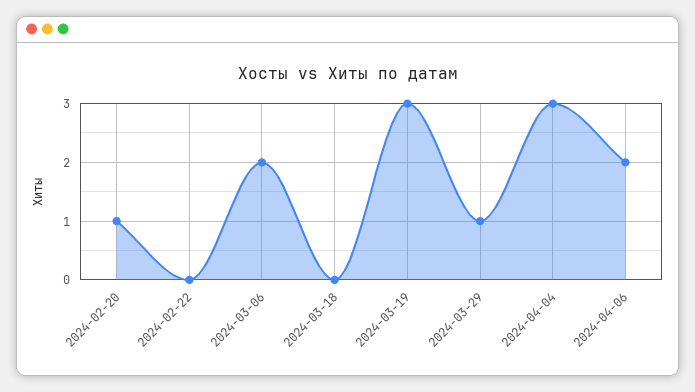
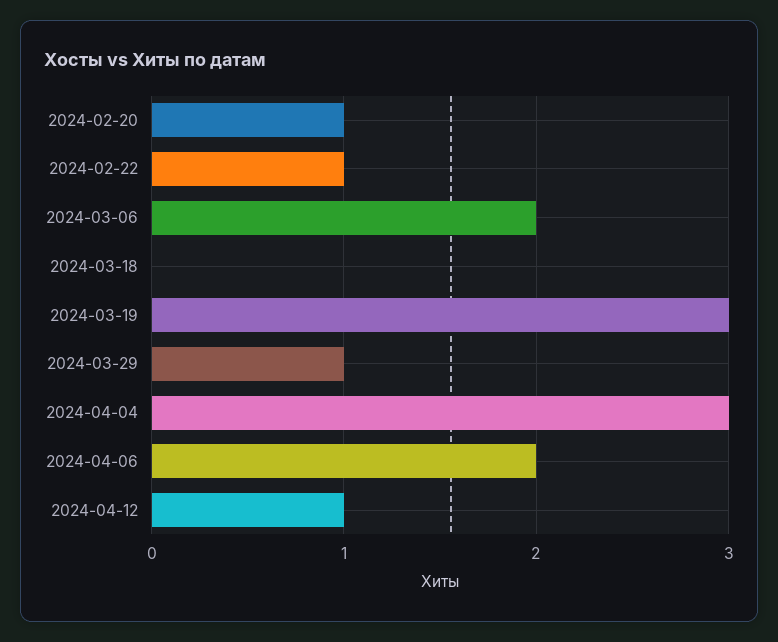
2024-02-22: 0 -> 1
2024-04-12: none -> 1

